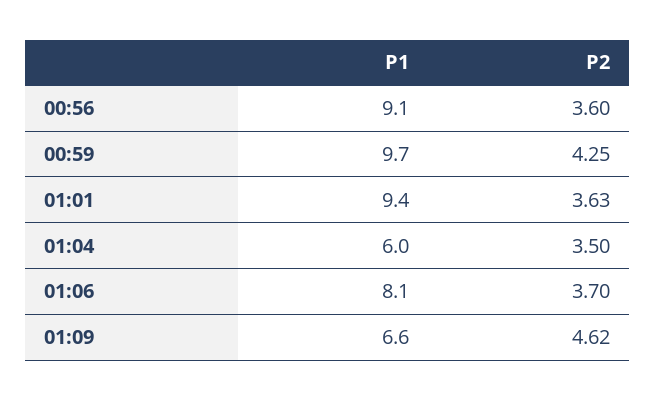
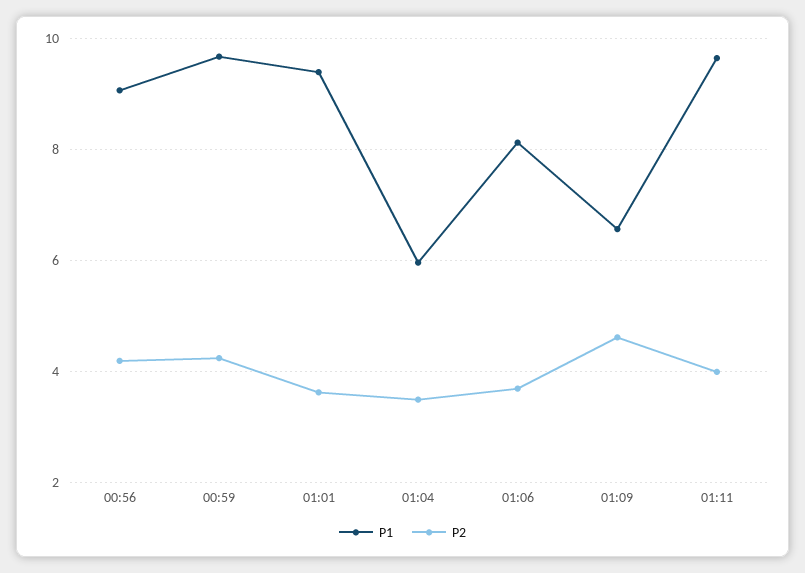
P2, 00:56: 3.6 -> 4.2
P1, 01:11: none -> 9.6
P2, 01:11: none -> 4

